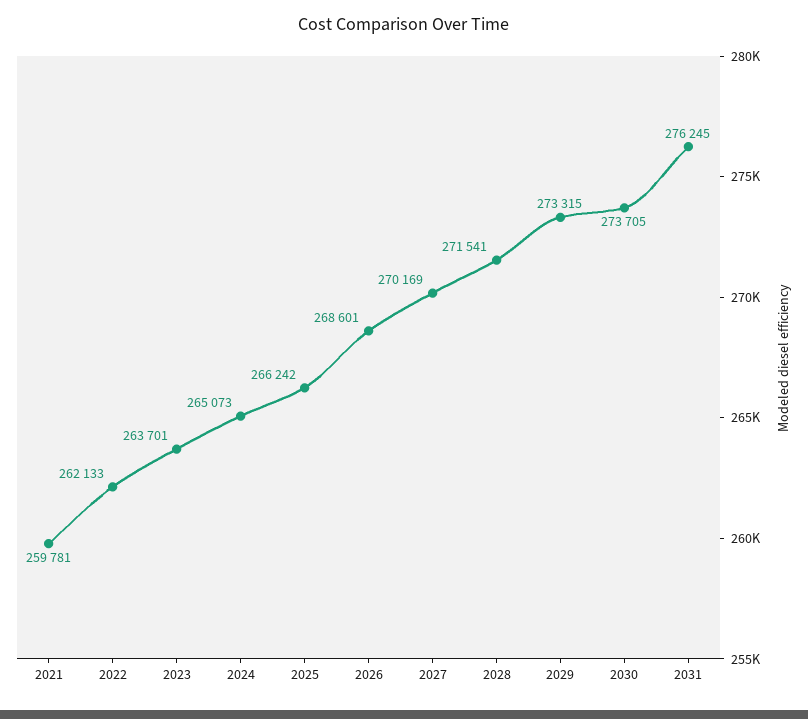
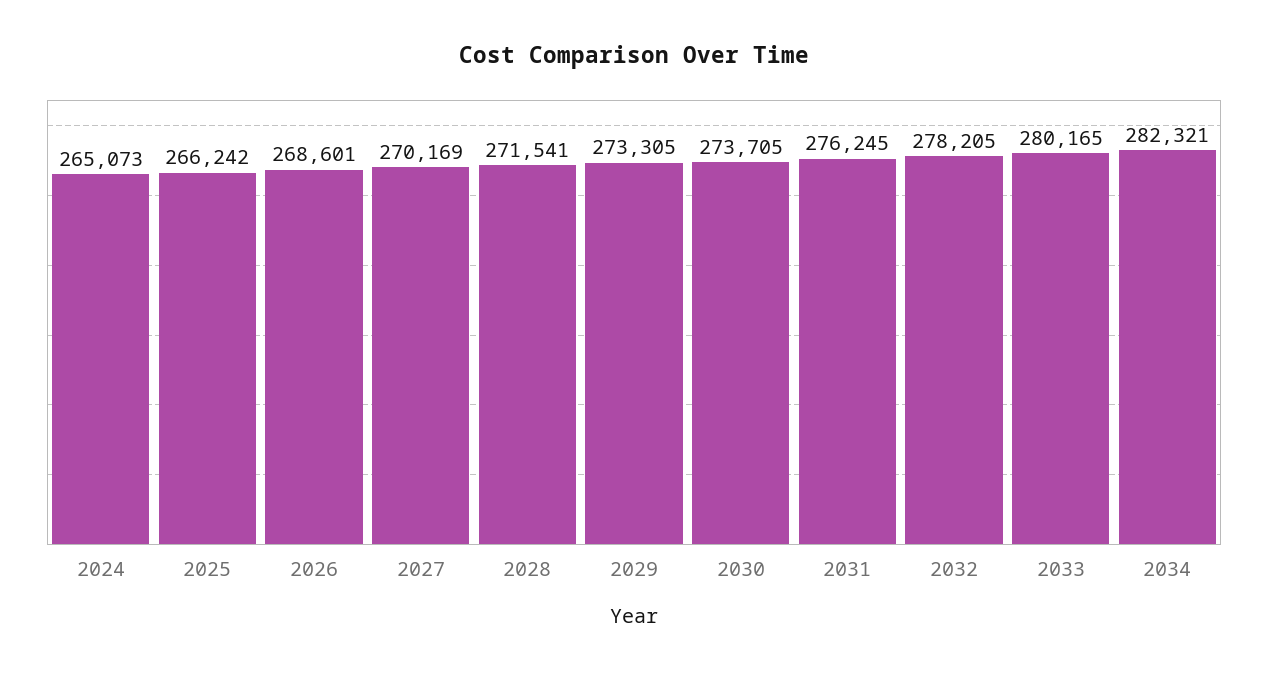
2021: 259781 -> none
2022: 262133 -> none
2023: 263701 -> none
2029: 273315 -> 273305
2032: none -> 278205
2033: none -> 280165
2034: none -> 282321

